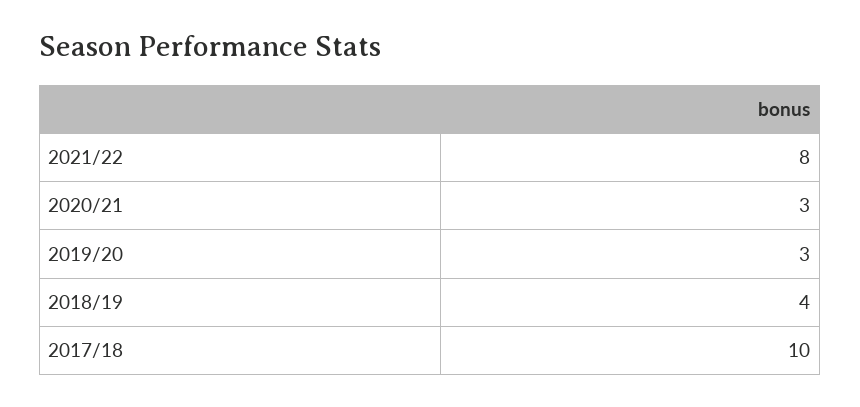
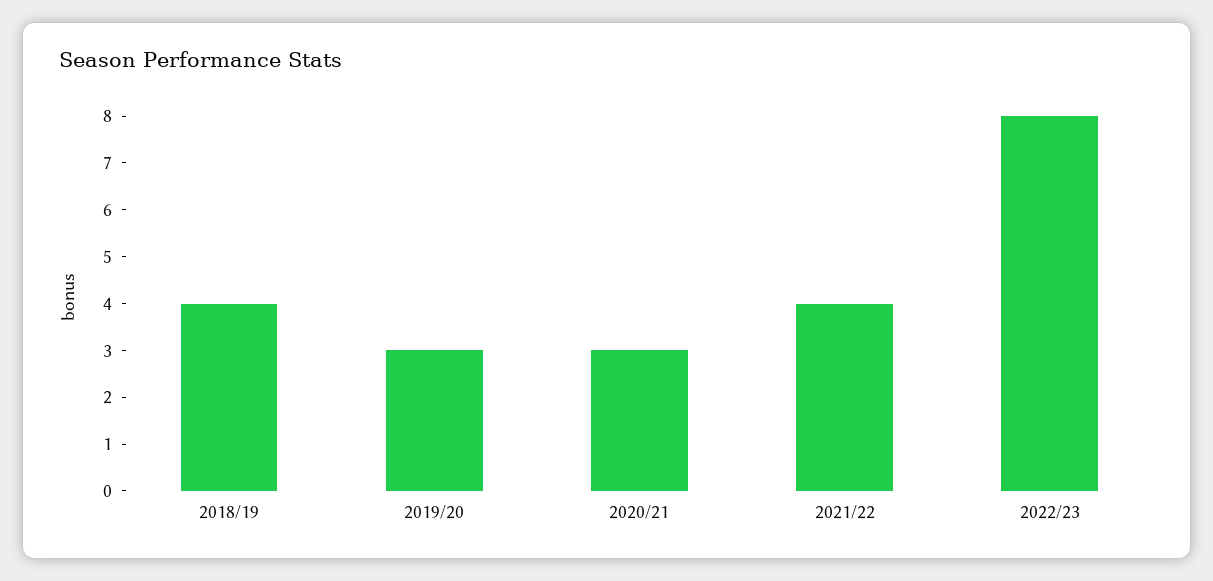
2021/22: 8 -> 4
2017/18: 10 -> none
2022/23: none -> 8

